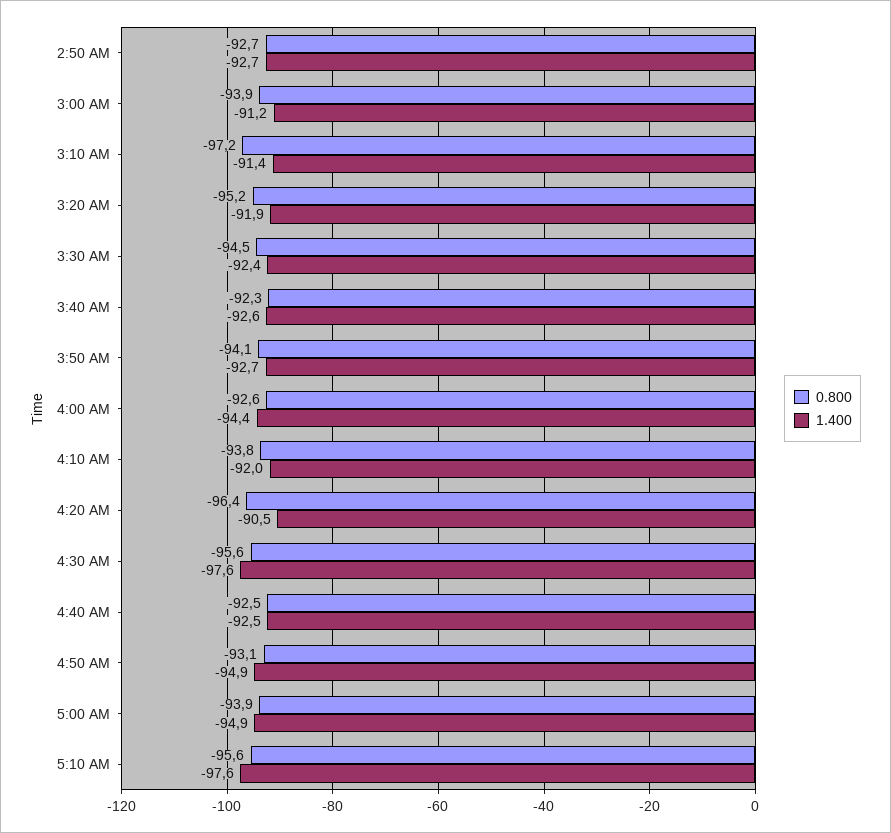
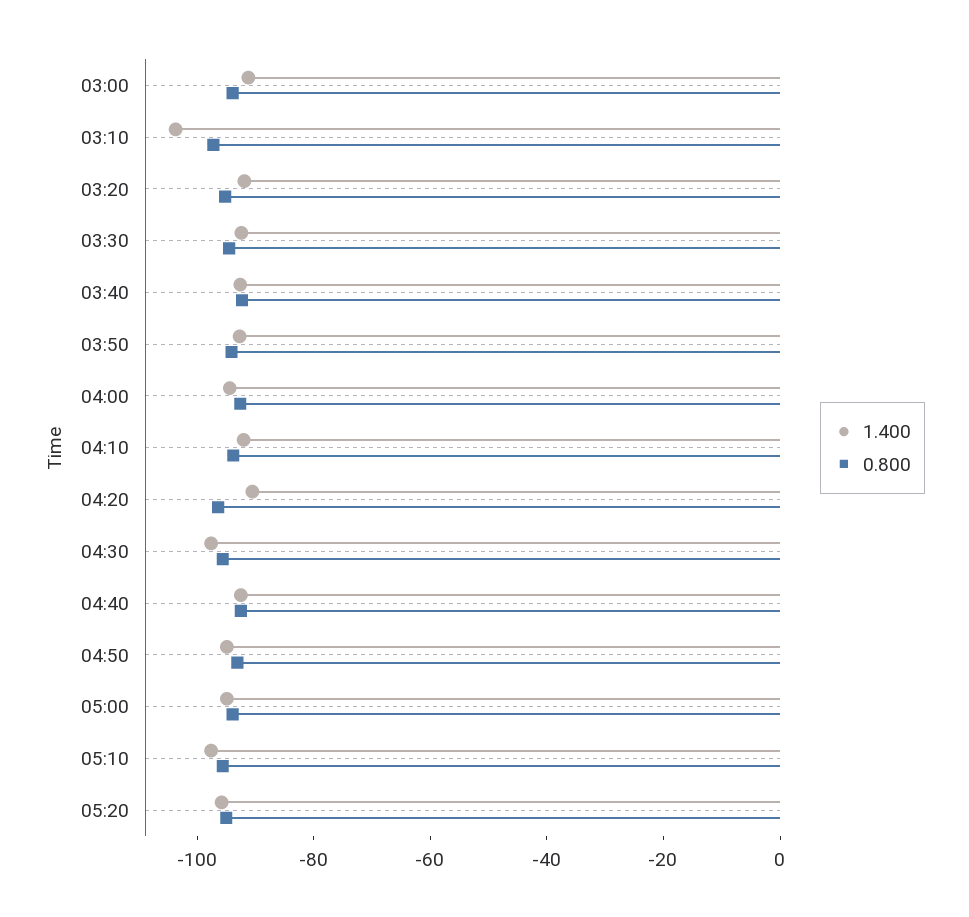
0.800, 2:50 AM: -92.7 -> none
1.400, 2:50 AM: -92.7 -> none
1.400, 3:10 AM: -91.4 -> -105
1.400, 05:20: none -> -95
0.800, 05:20: none -> -95

